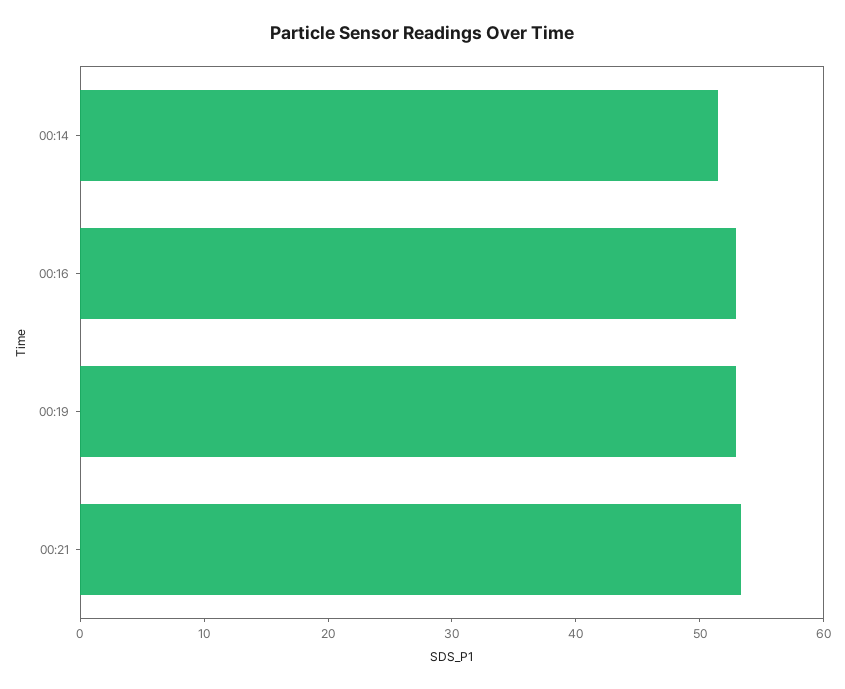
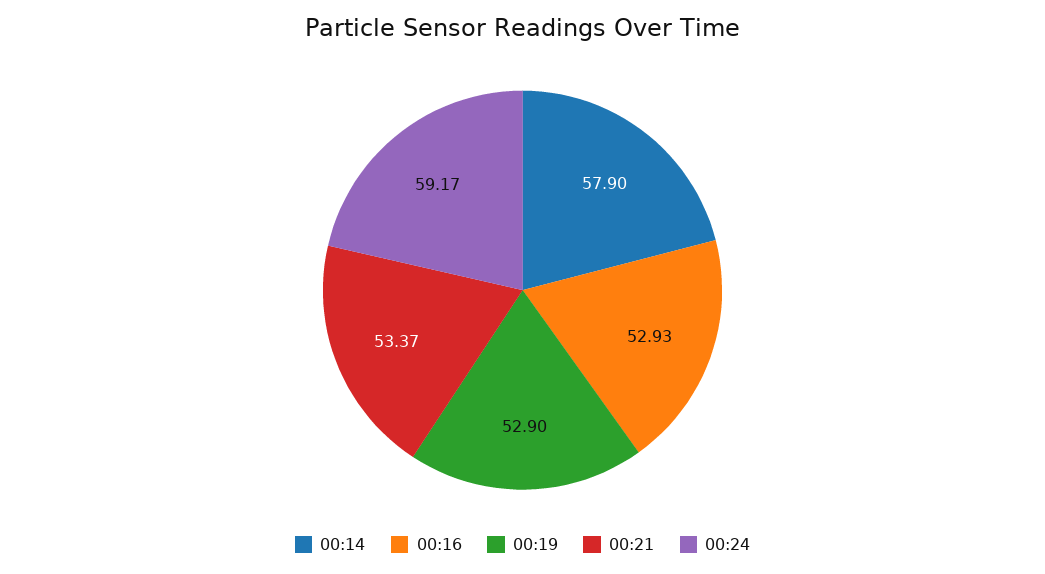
00:14: 52 -> 57.9
00:24: none -> 59.17

